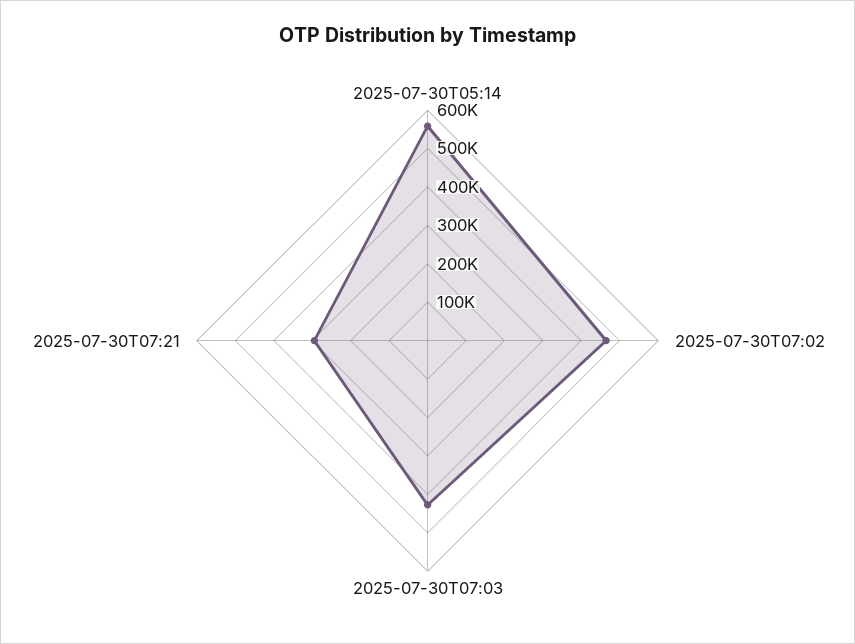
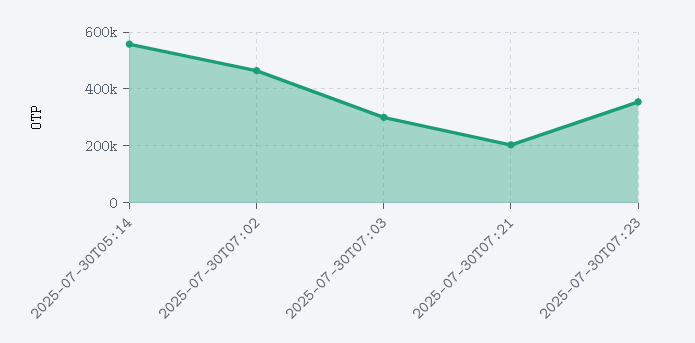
2025-07-30T07:03: 425000 -> 300000
2025-07-30T07:21: 300000 -> 200000
2025-07-30T07:23: none -> 350000

